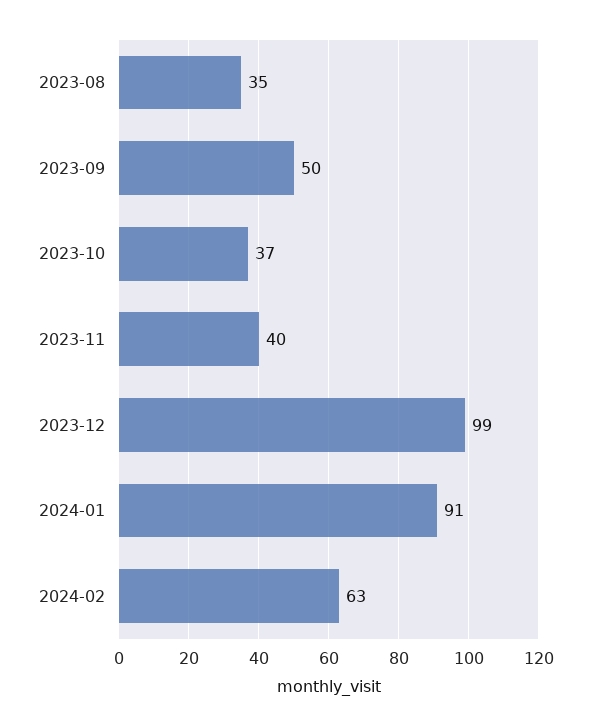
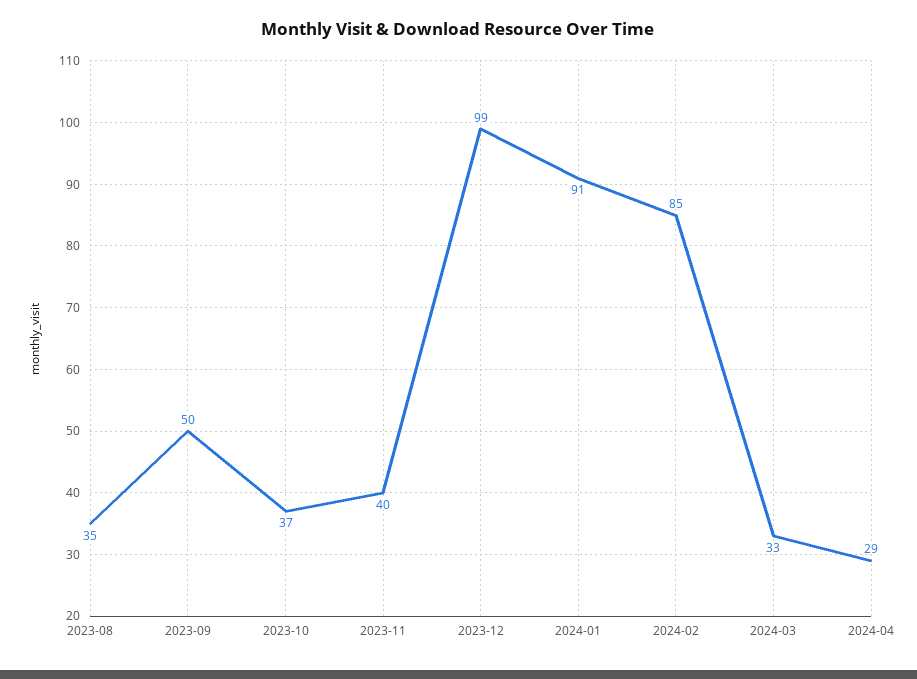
2024-02: 63 -> 85
2024-03: none -> 33
2024-04: none -> 29

